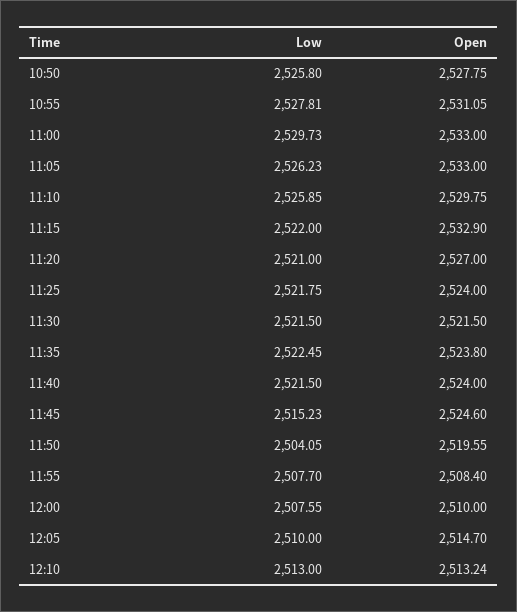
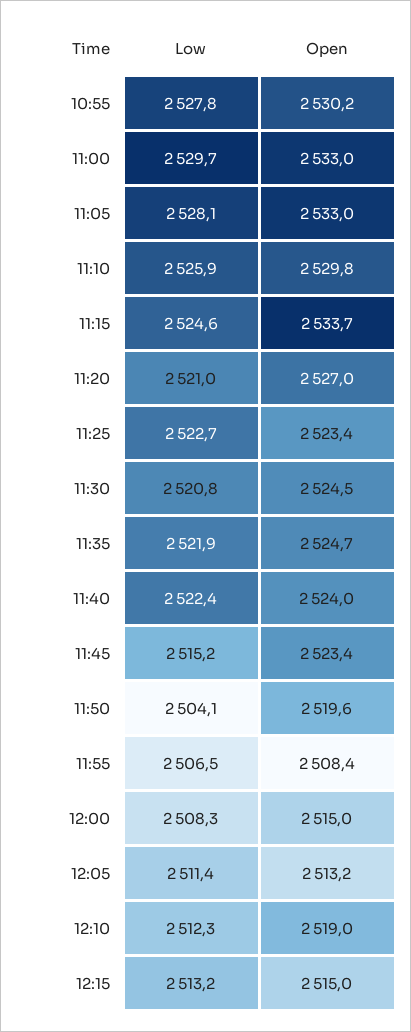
Low, 10:50: 2525.8 -> none
Open, 10:50: 2527.75 -> none
Open, 10:55: 2531.05 -> 2530.2
Low, 11:05: 2526.23 -> 2528.1
Low, 11:15: 2522 -> 2524.6
Open, 11:15: 2532.9 -> 2533.7
Low, 11:25: 2521.75 -> 2522.7
Open, 11:25: 2524 -> 2523.4
Low, 11:30: 2521.5 -> 2520.8
Open, 11:30: 2521.5 -> 2524.5
Low, 11:35: 2522.45 -> 2521.9
Open, 11:35: 2523.8 -> 2524.7
Low, 11:40: 2521.5 -> 2522.4
Open, 11:45: 2524.6 -> 2523.4
Low, 11:55: 2507.7 -> 2506.5
Low, 12:00: 2507.55 -> 2508.3
Open, 12:00: 2510 -> 2515
Low, 12:05: 2510 -> 2511.4
Open, 12:05: 2514.7 -> 2513.2
Low, 12:10: 2513 -> 2512.3
Open, 12:10: 2513.24 -> 2519
Low, 12:15: none -> 2513.2
Open, 12:15: none -> 2515

